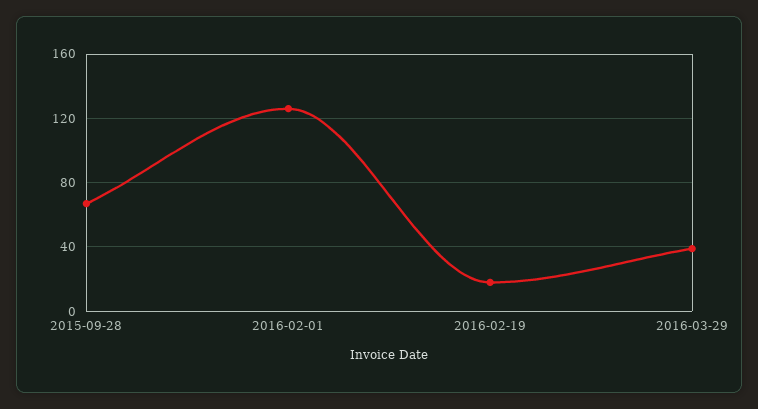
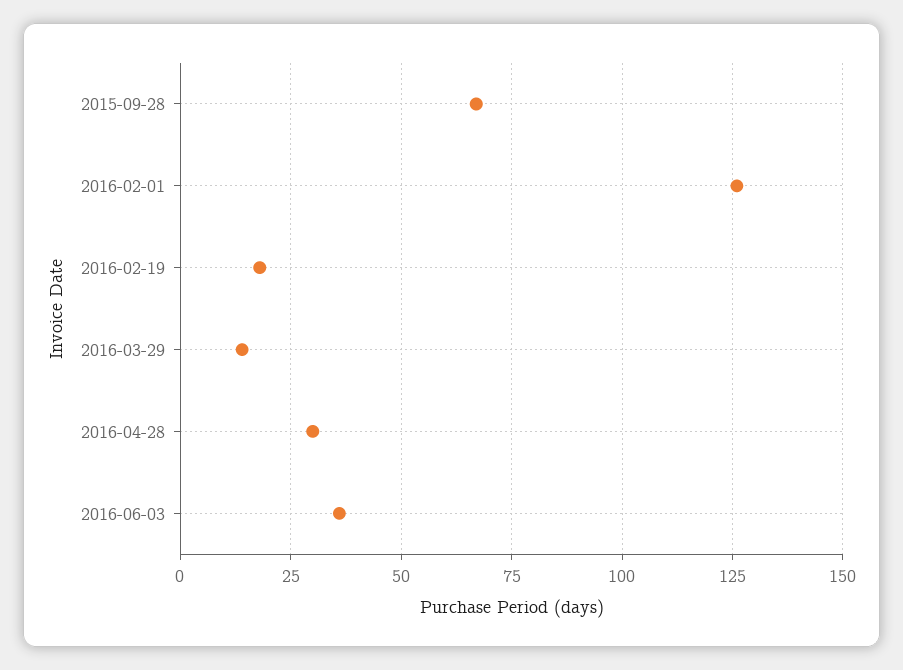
2016-03-29: 40 -> 15
2016-04-28: none -> 30
2016-06-03: none -> 35

